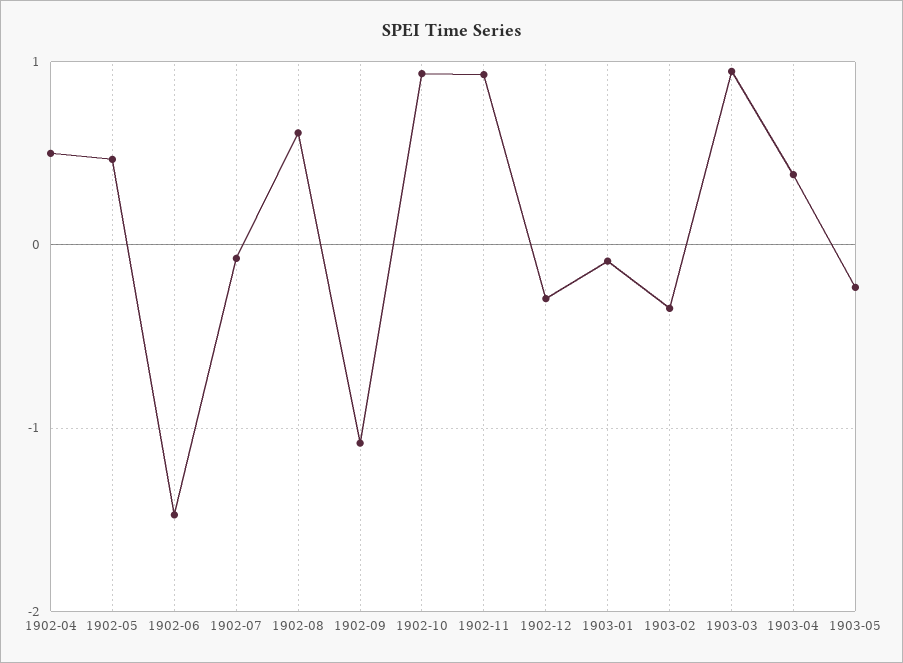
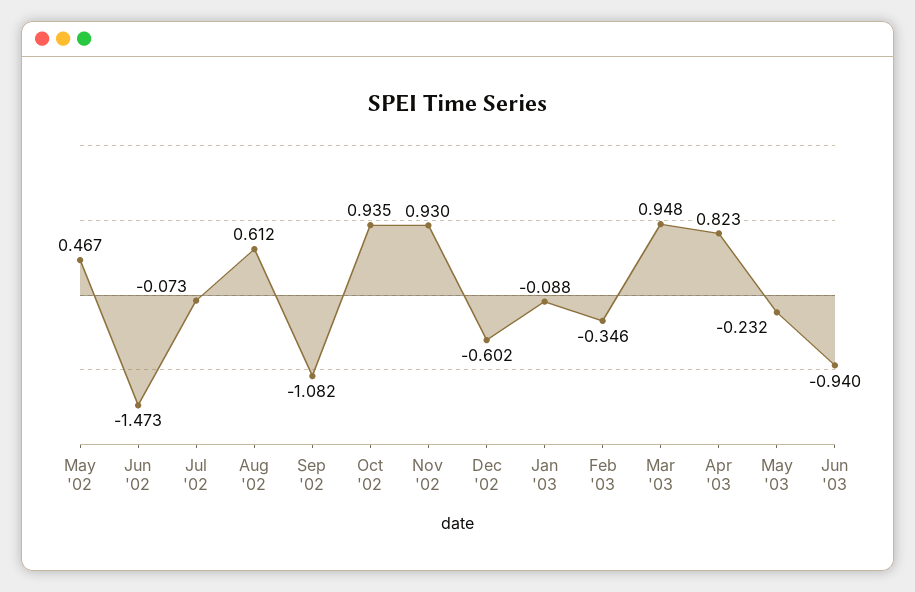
1902-04: 0.5 -> none
1902-12: -0.3 -> -0.602
1903-04: 0.4 -> 0.823
Jun '03: none -> -0.94

